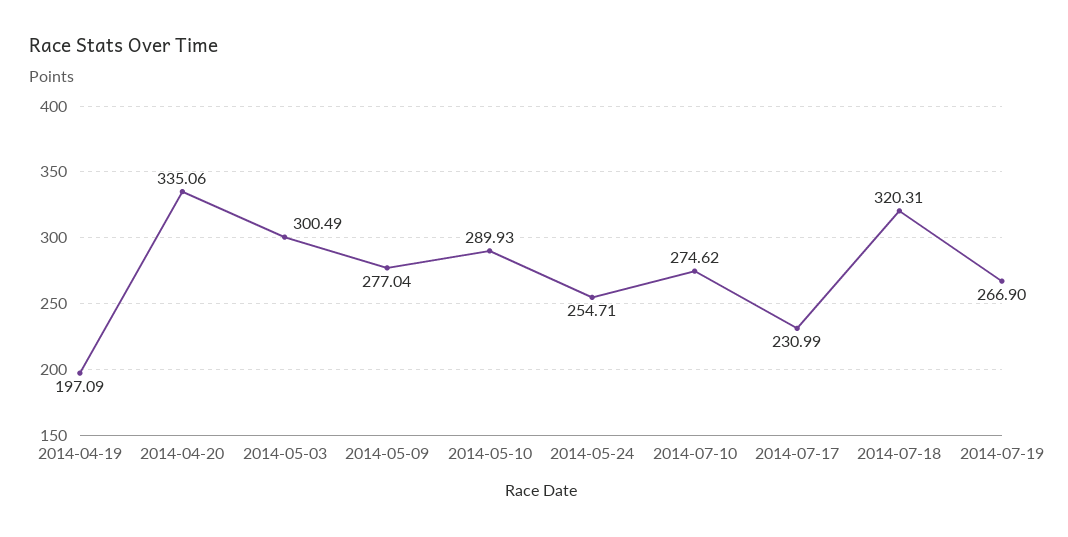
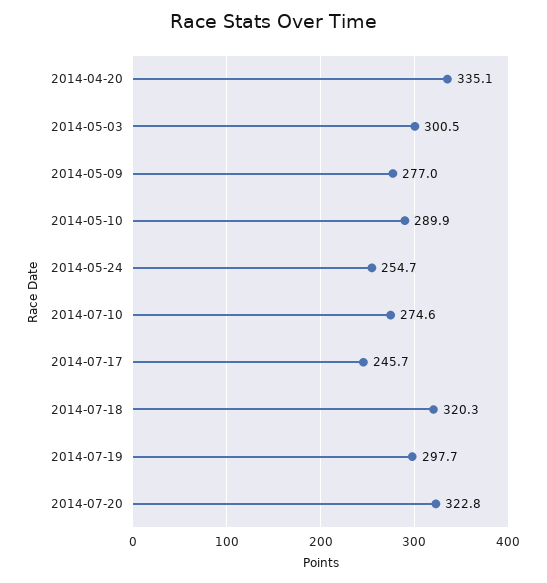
2014-04-19: 197.09 -> none
2014-07-17: 230.99 -> 245.7
2014-07-19: 266.9 -> 297.7
2014-07-20: none -> 322.8

